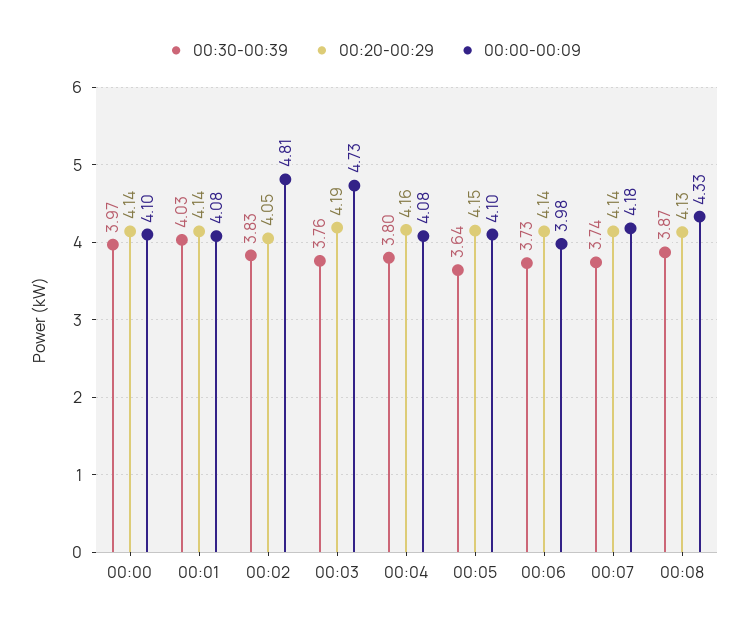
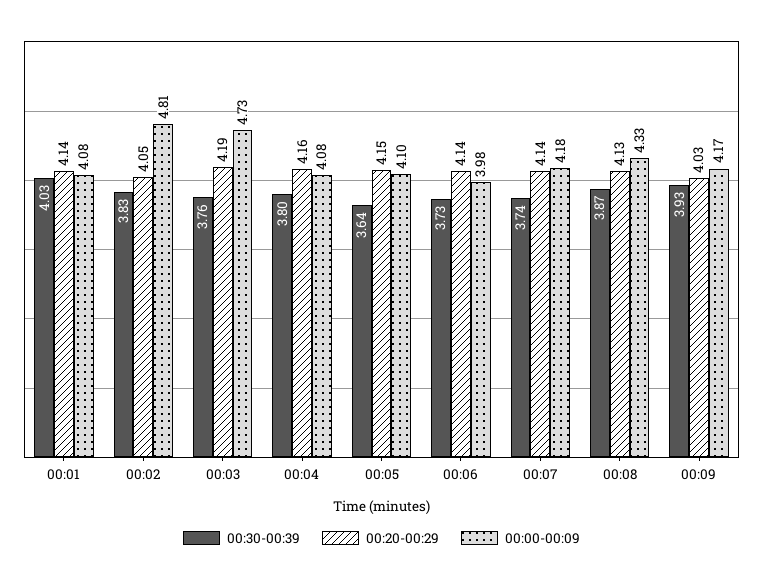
00:30-00:39, 00:00: 3.97 -> none
00:20-00:29, 00:00: 4.14 -> none
00:00-00:09, 00:00: 4.1 -> none
00:30-00:39, 00:09: none -> 3.93
00:20-00:29, 00:09: none -> 4.03
00:00-00:09, 00:09: none -> 4.17

